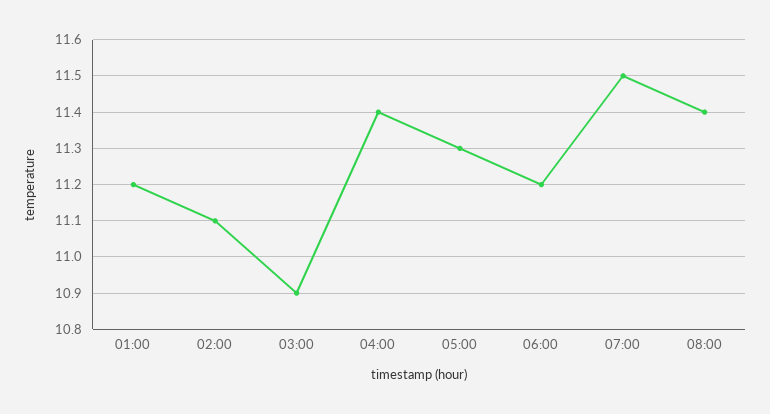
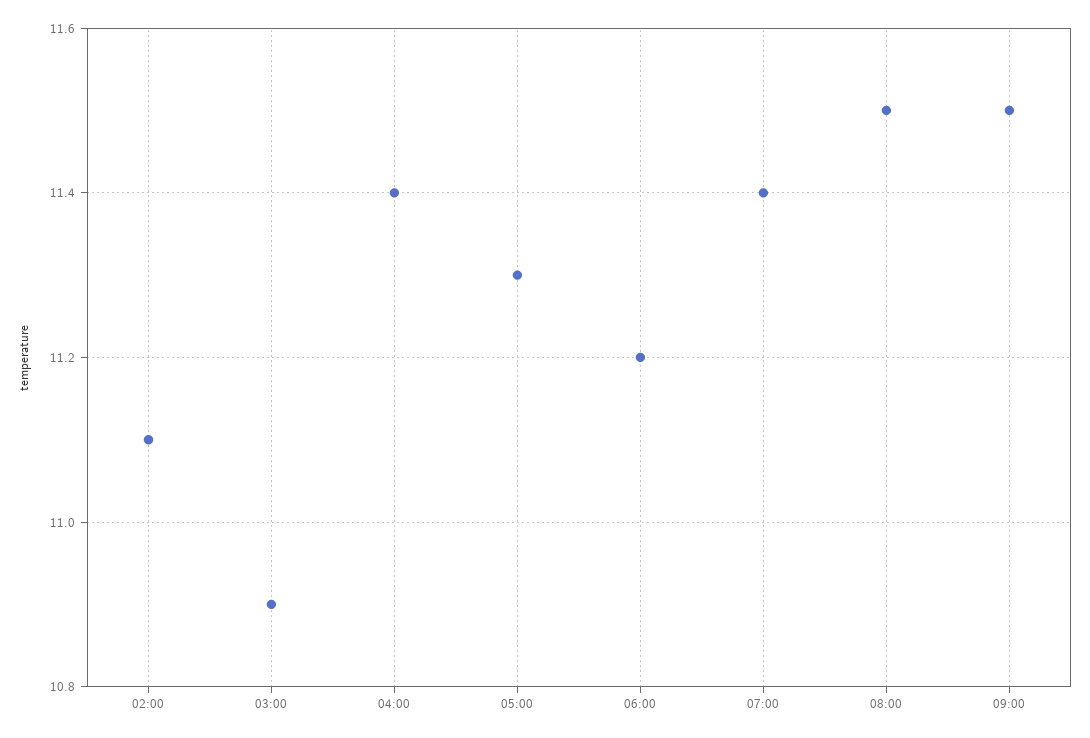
01:00: 11.2 -> none
07:00: 11.5 -> 11.4
08:00: 11.4 -> 11.5
09:00: none -> 11.5

